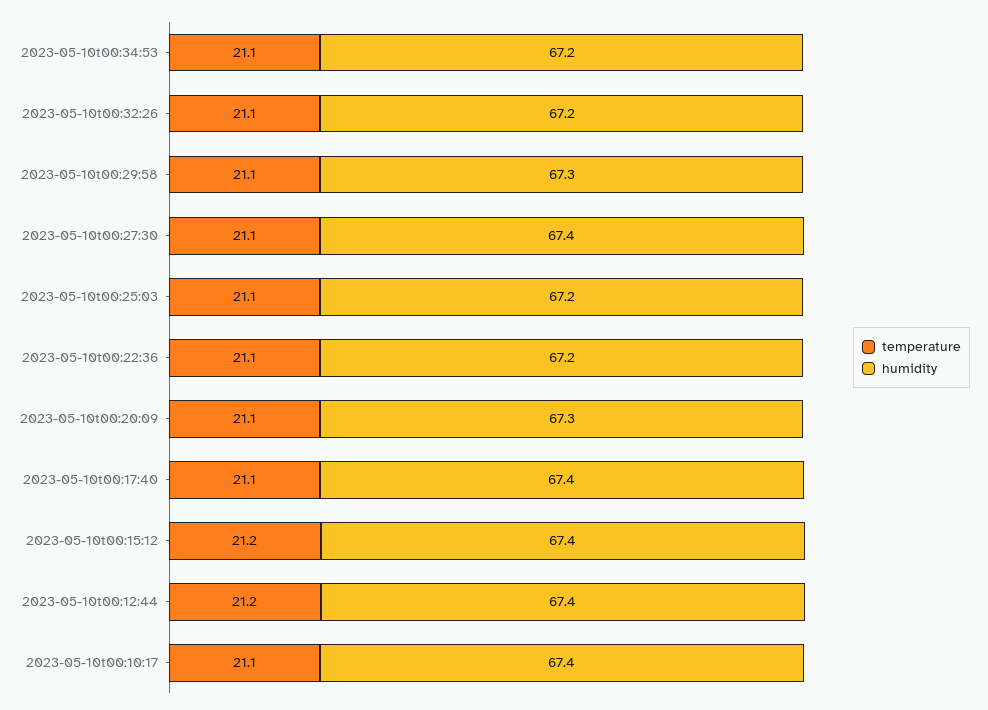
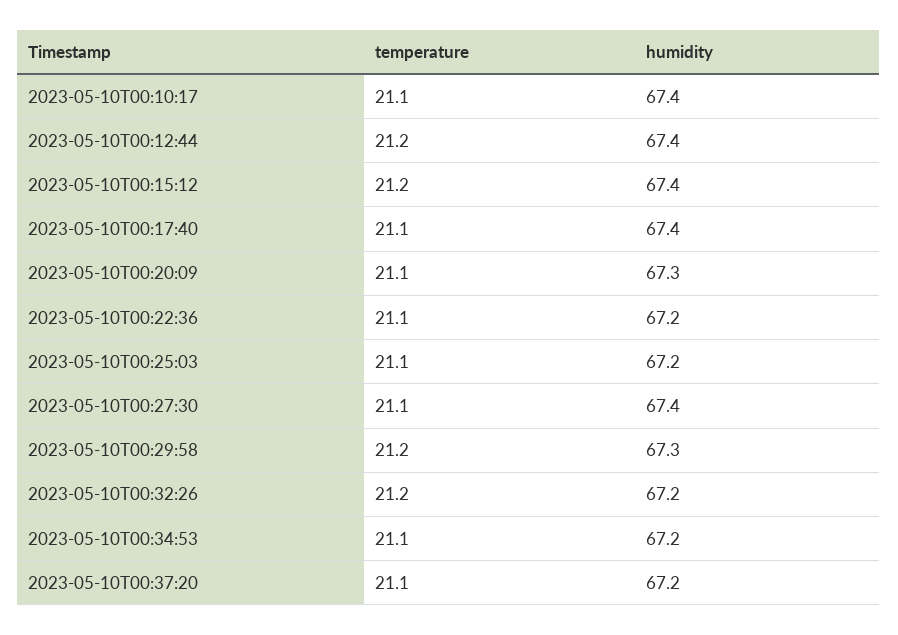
temperature, 2023-05-10t00:32:26: 21.1 -> 21.2
temperature, 2023-05-10t00:29:58: 21.1 -> 21.2
temperature, 2023-05-10T00:37:20: none -> 21.1
humidity, 2023-05-10T00:37:20: none -> 67.2

